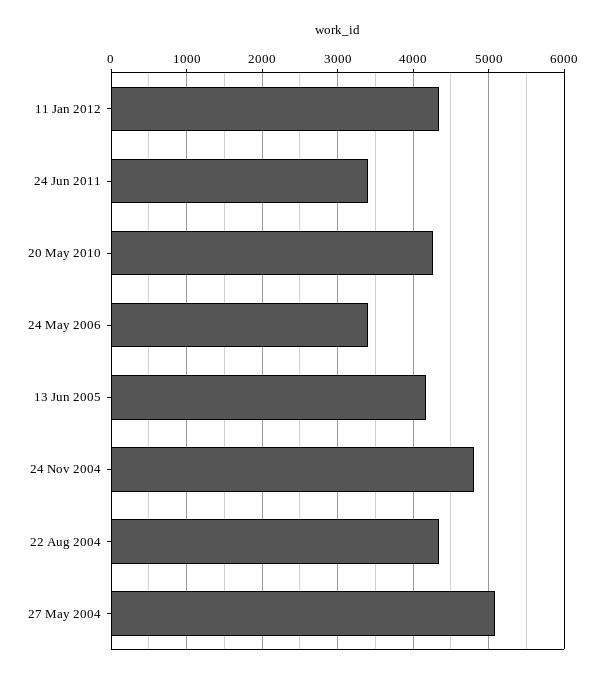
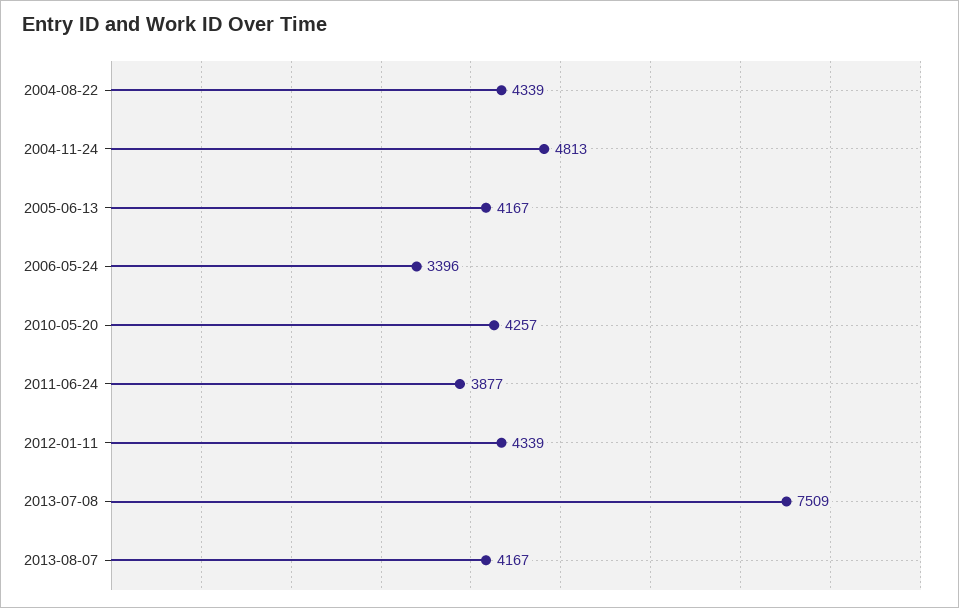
24 Jun 2011: 3400 -> 3877
27 May 2004: 5100 -> none
2013-07-08: none -> 7509
2013-08-07: none -> 4167

